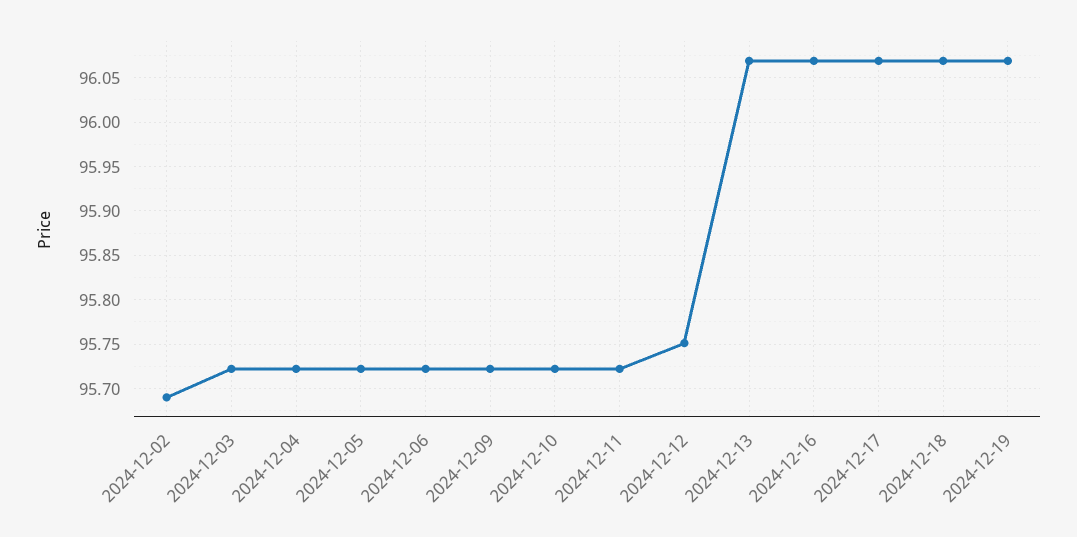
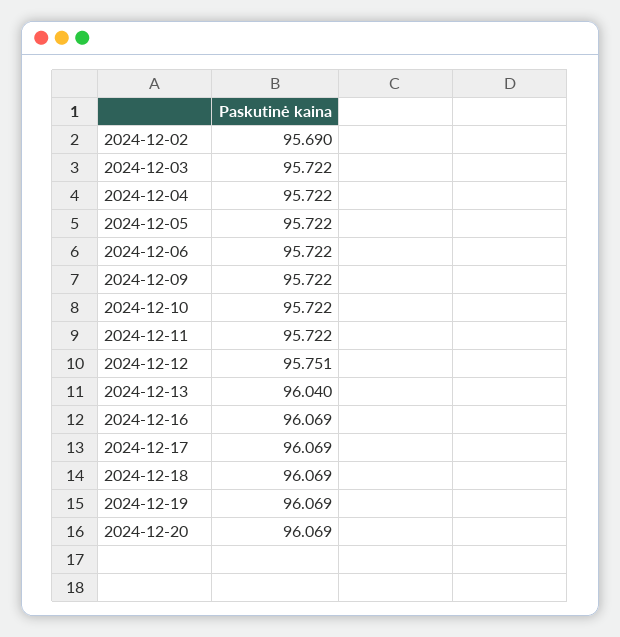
2024-12-13: 96.07 -> 96.04
2024-12-20: none -> 96.069

